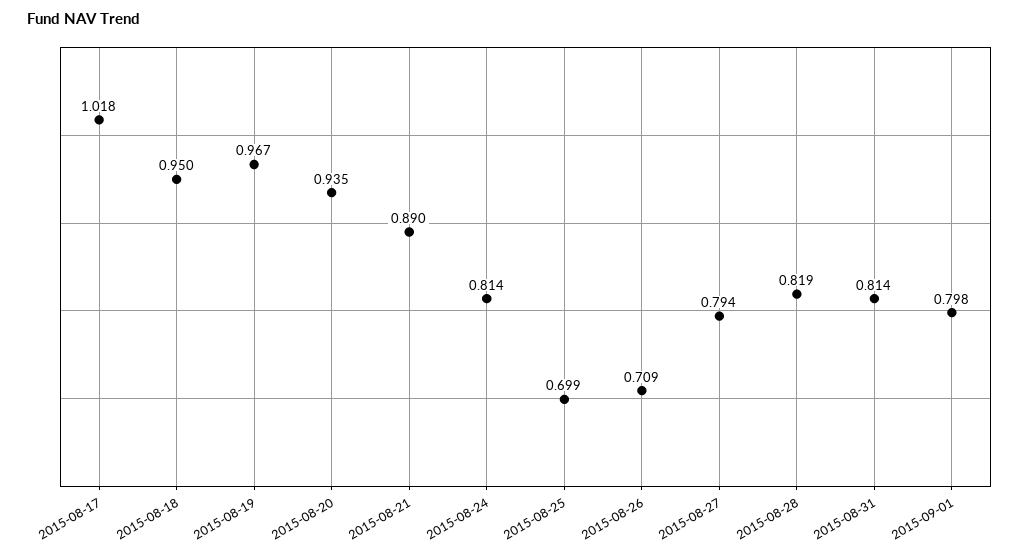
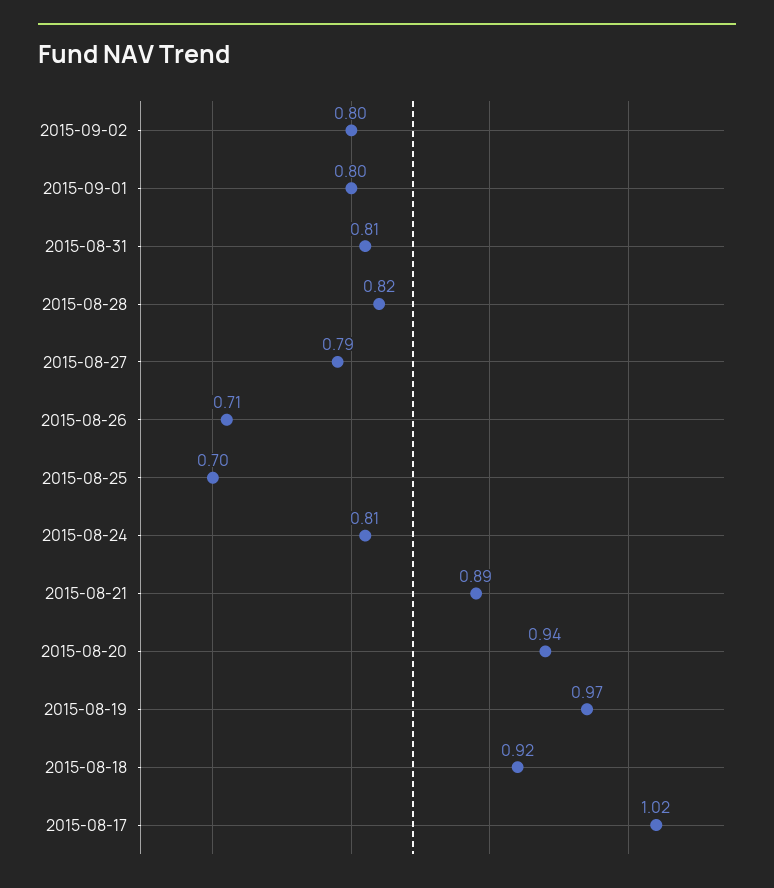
2015-08-18: 0.95 -> 0.92
2015-09-02: none -> 0.8

